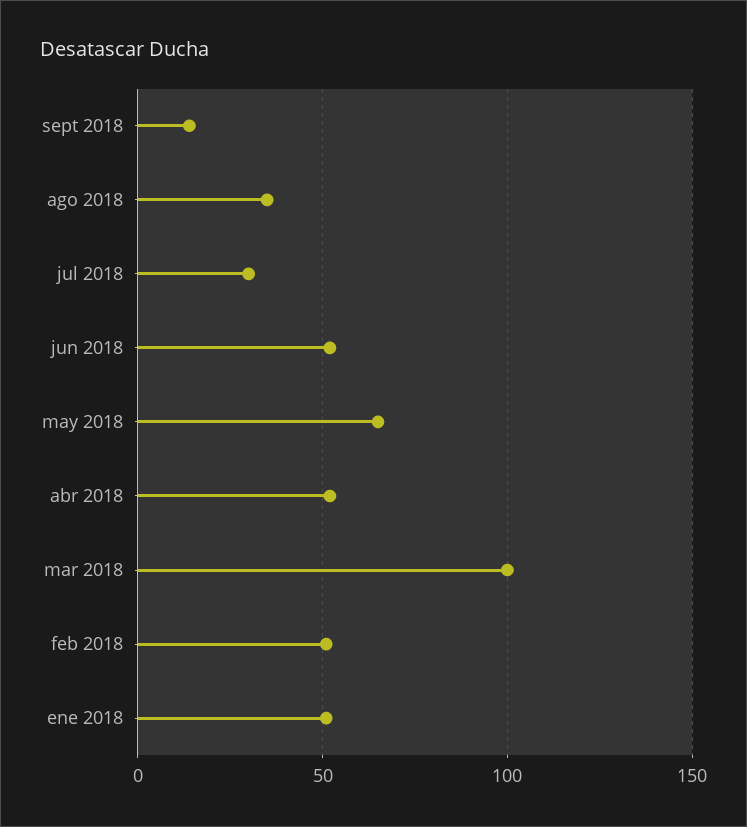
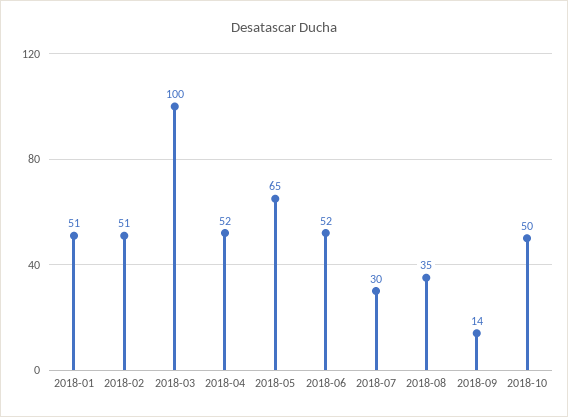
2018-10: none -> 50

